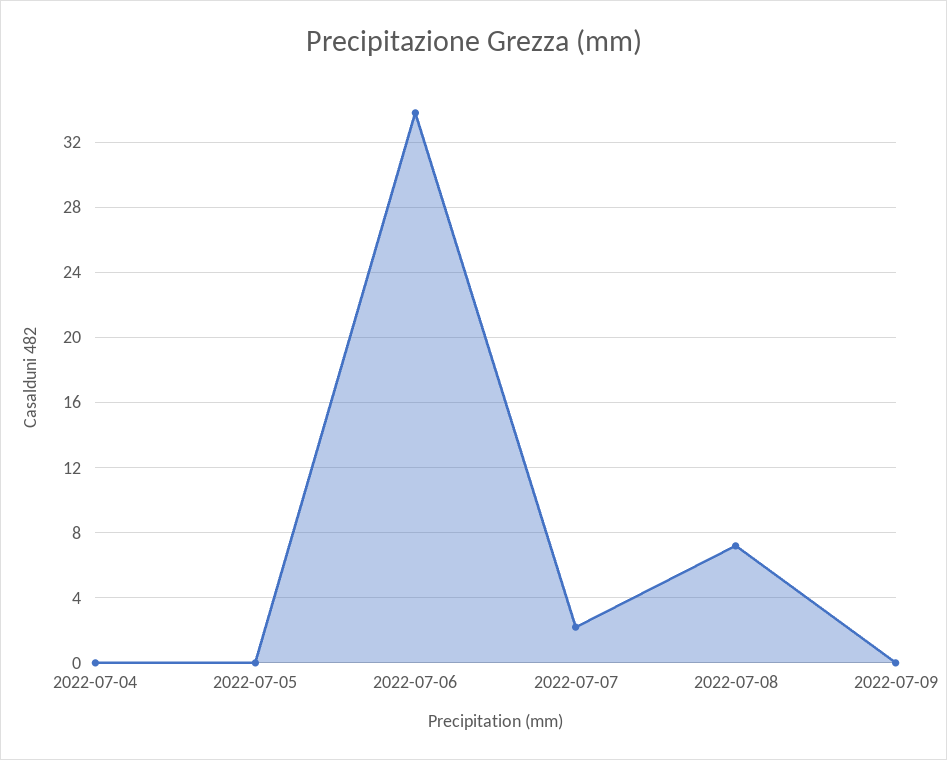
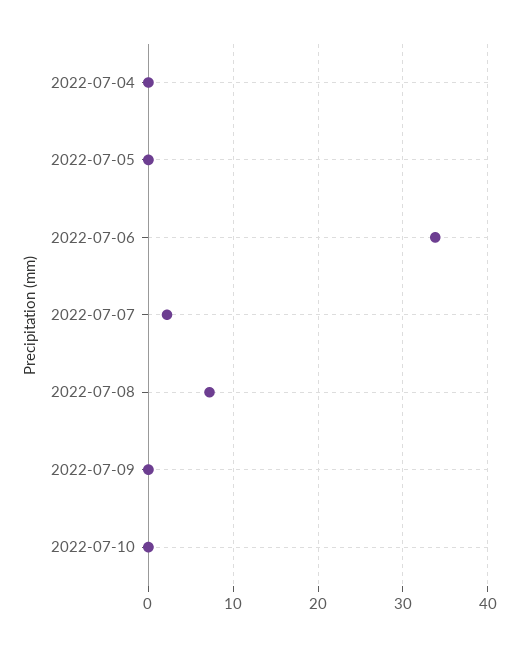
2022-07-10: none -> 0

